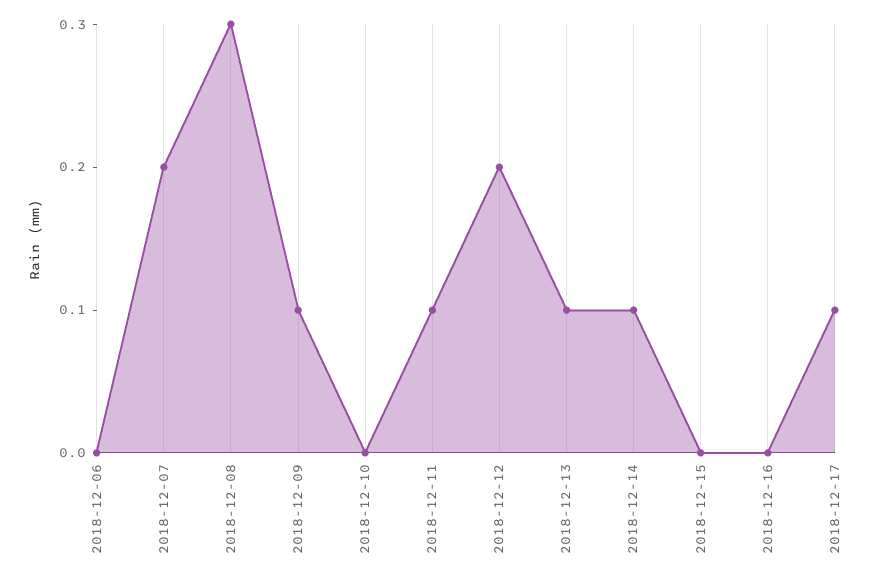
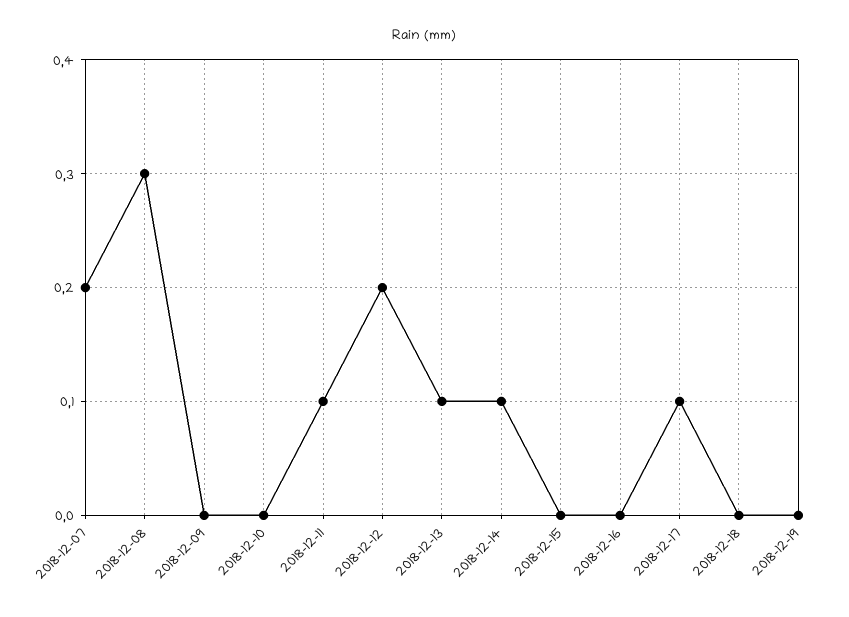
2018-12-06: 0 -> none
2018-12-09: 0.1 -> 0
2018-12-18: none -> 0
2018-12-19: none -> 0

